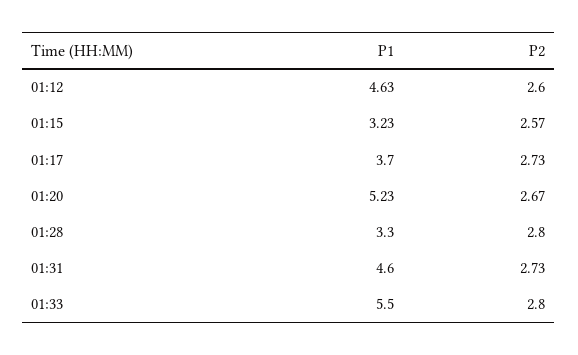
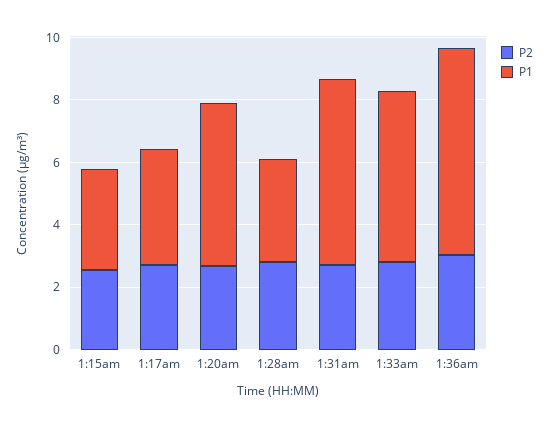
P1, 01:12: 4.63 -> none
P2, 01:12: 2.6 -> none
P1, 01:31: 4.6 -> 6
P2, 1:36am: none -> 3
P1, 1:36am: none -> 6.5

